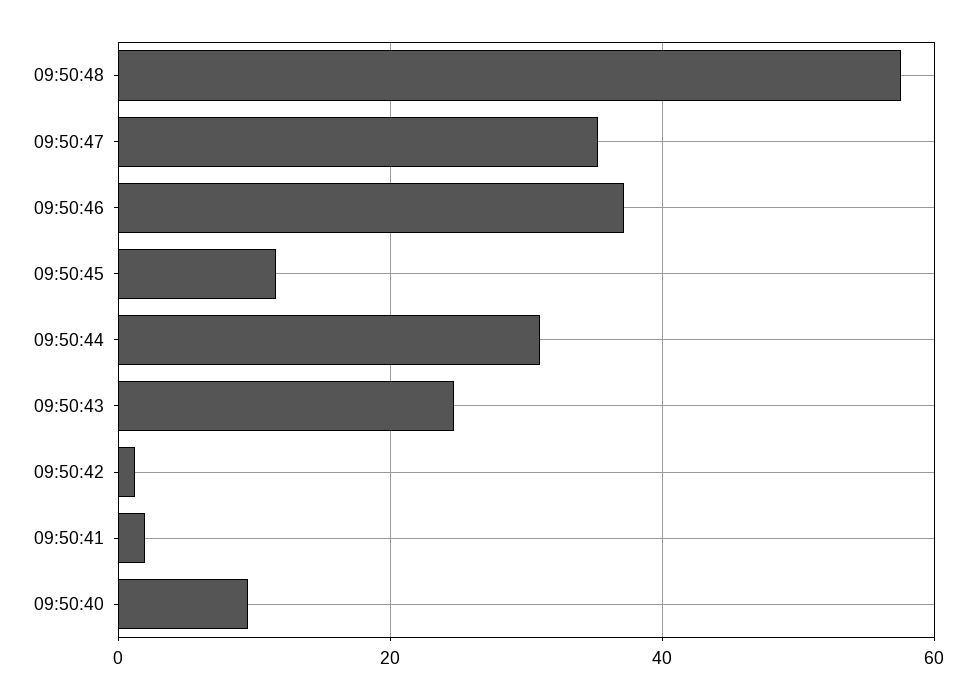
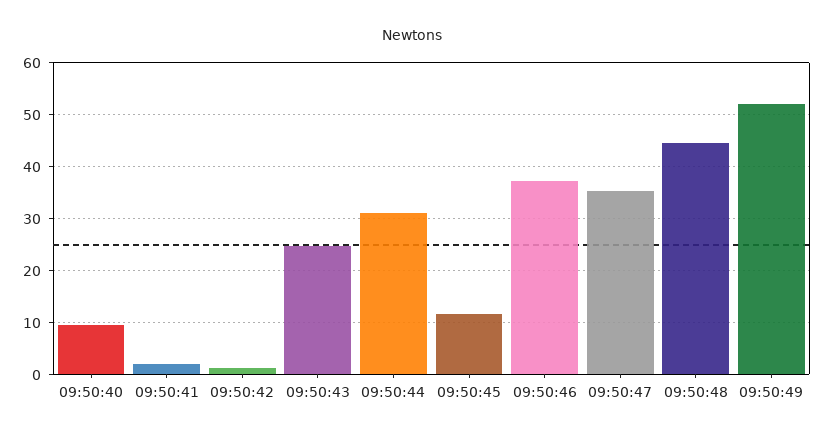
09:50:48: 58 -> 44
09:50:49: none -> 52

